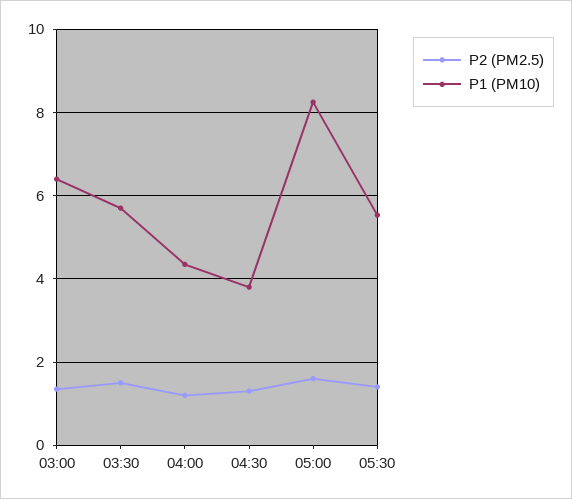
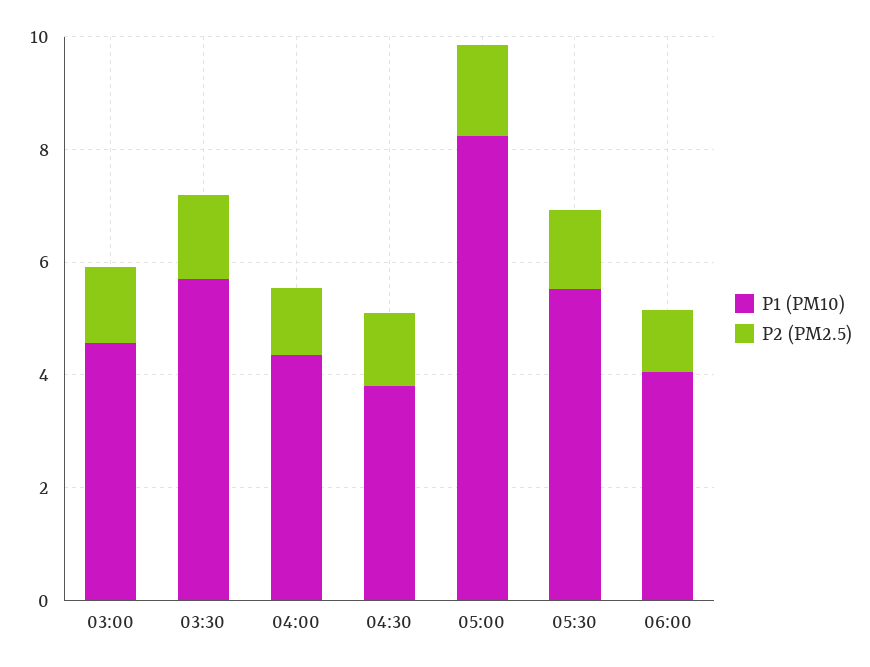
P1 (PM10), 03:00: 6.4 -> 4.5
P1 (PM10), 06:00: none -> 4
P2 (PM2.5), 06:00: none -> 1

